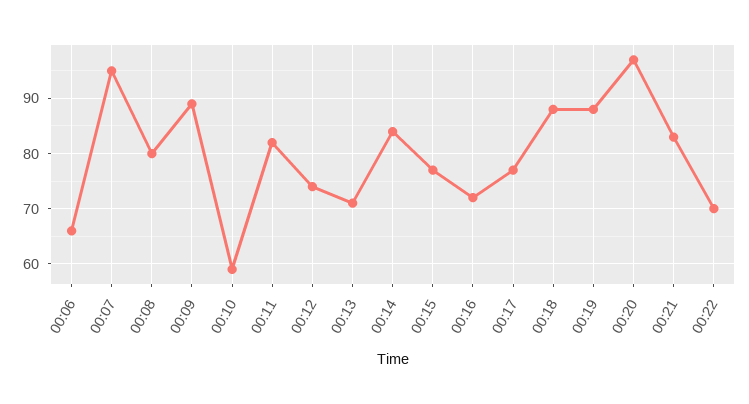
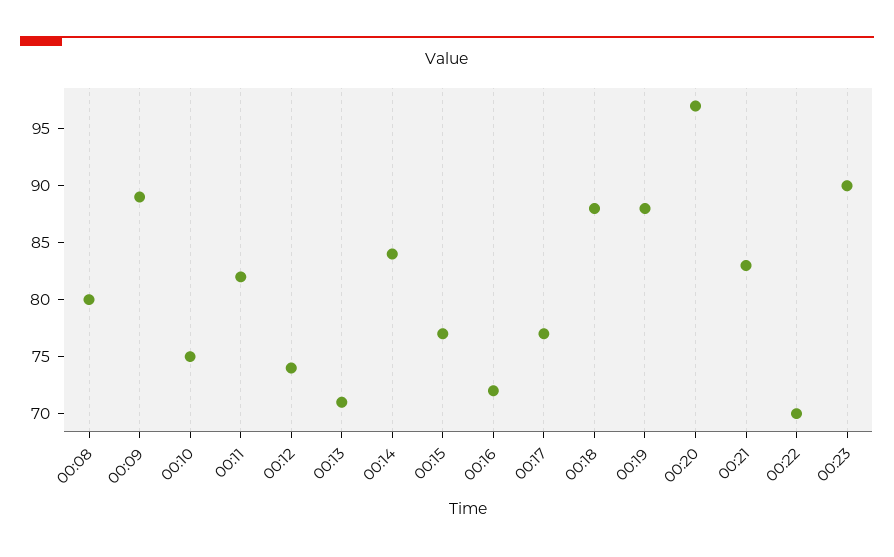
00:06: 65 -> none
00:07: 95 -> none
00:10: 60 -> 75
00:23: none -> 90

